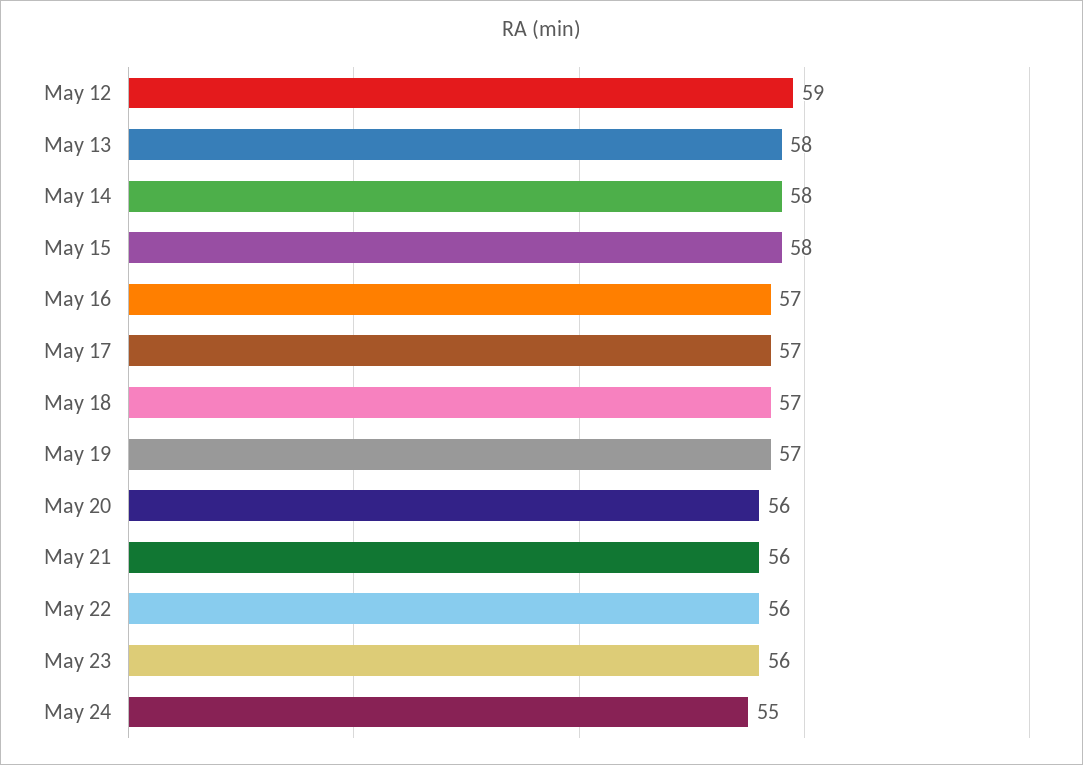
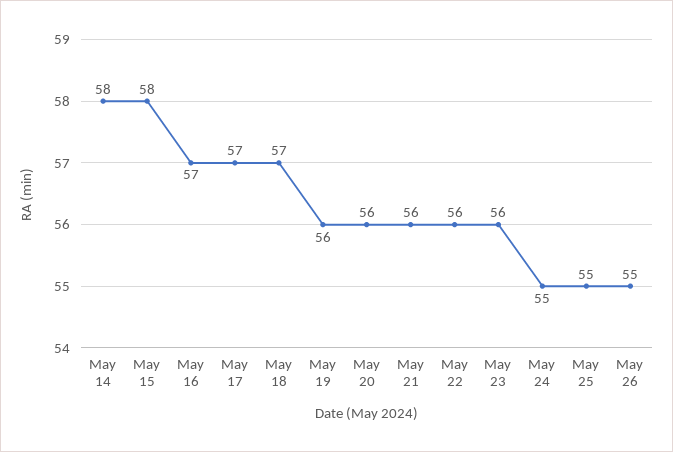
May 12: 59 -> none
May 13: 58 -> none
May 19: 57 -> 56
May 25: none -> 55
May 26: none -> 55

